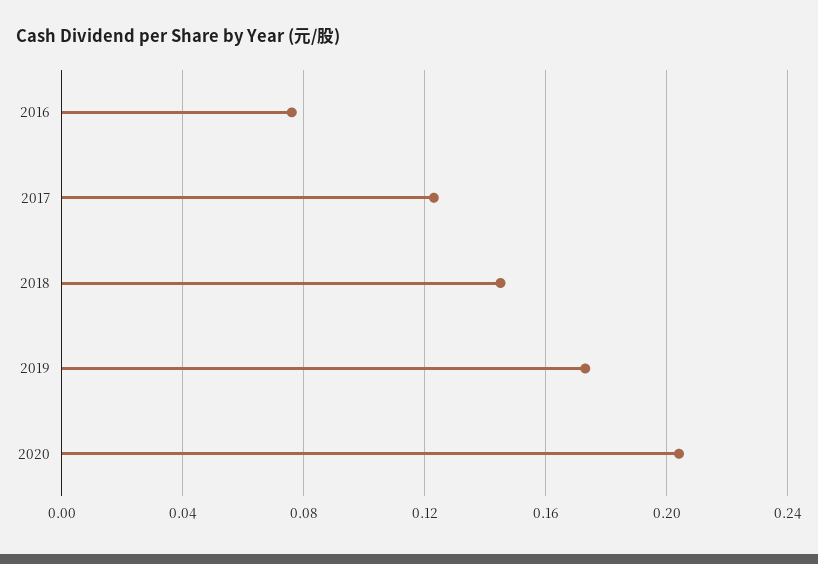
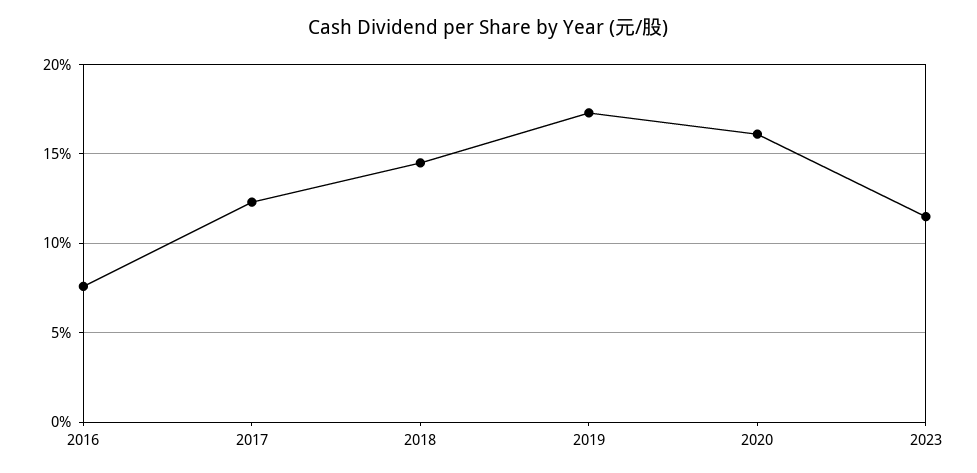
2020: 0.205 -> 0.16
2023: none -> 0.115

